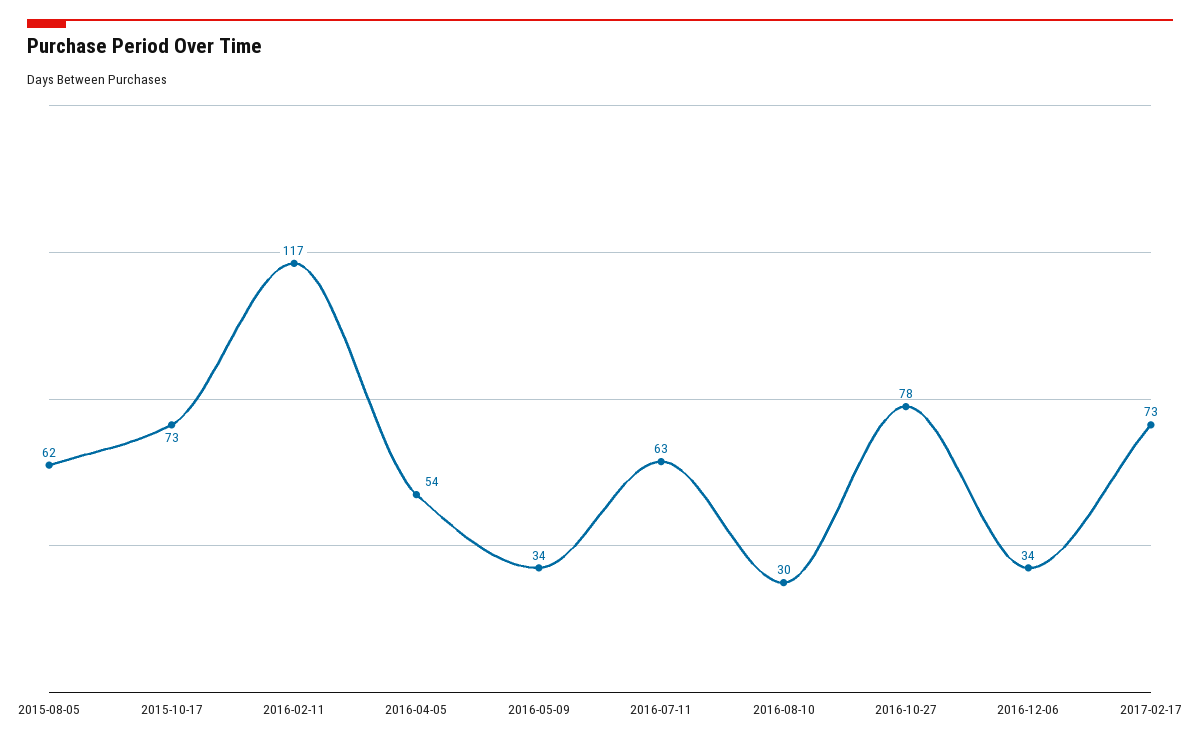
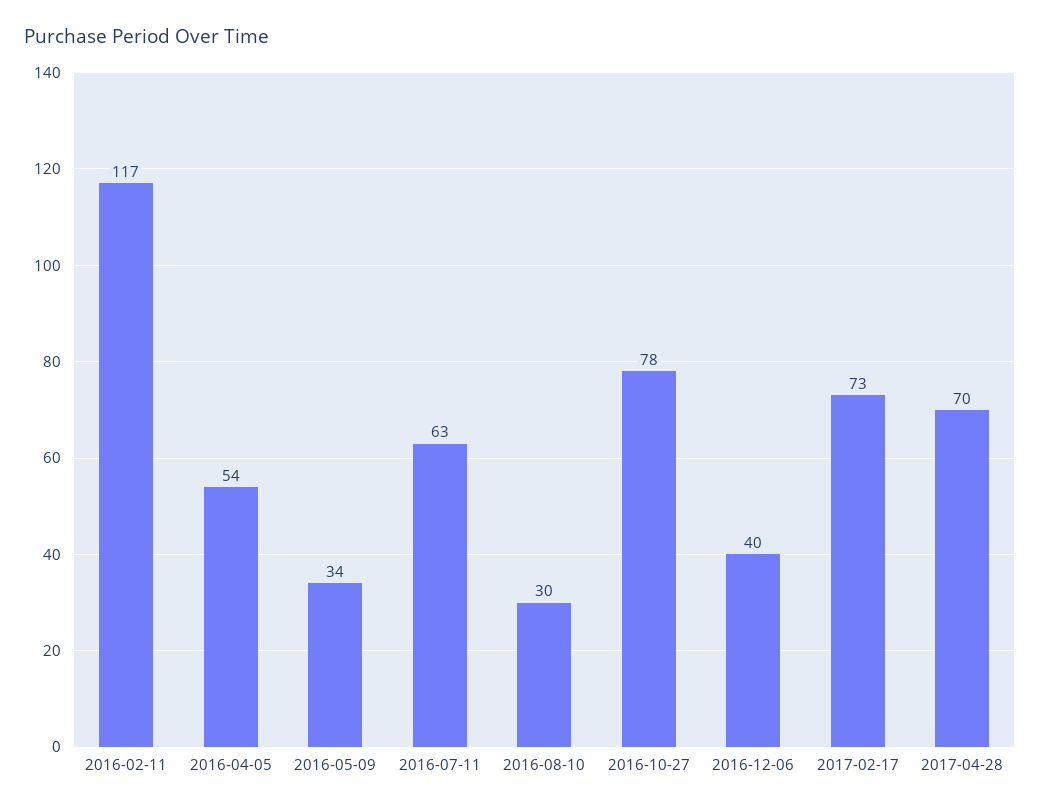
2015-08-05: 62 -> none
2015-10-17: 73 -> none
2016-12-06: 34 -> 40
2017-04-28: none -> 70

